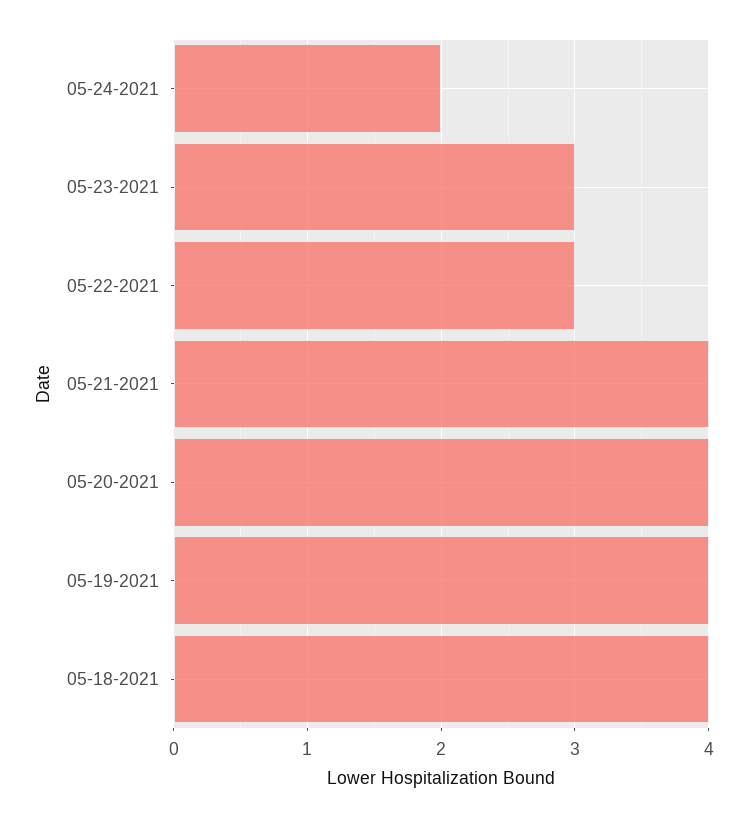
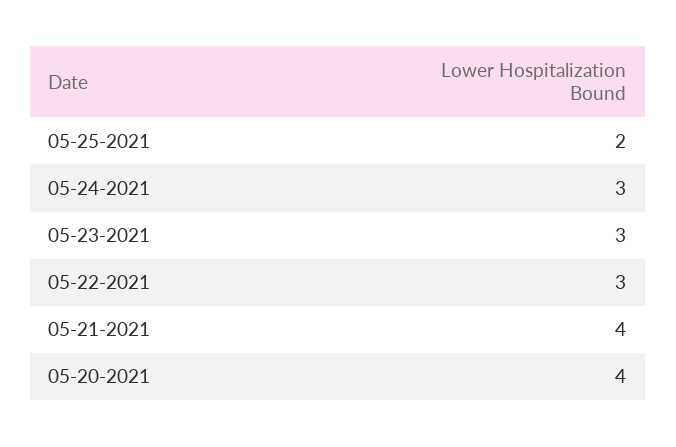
05-24-2021: 2 -> 3
05-19-2021: 4 -> none
05-18-2021: 4 -> none
05-25-2021: none -> 2

